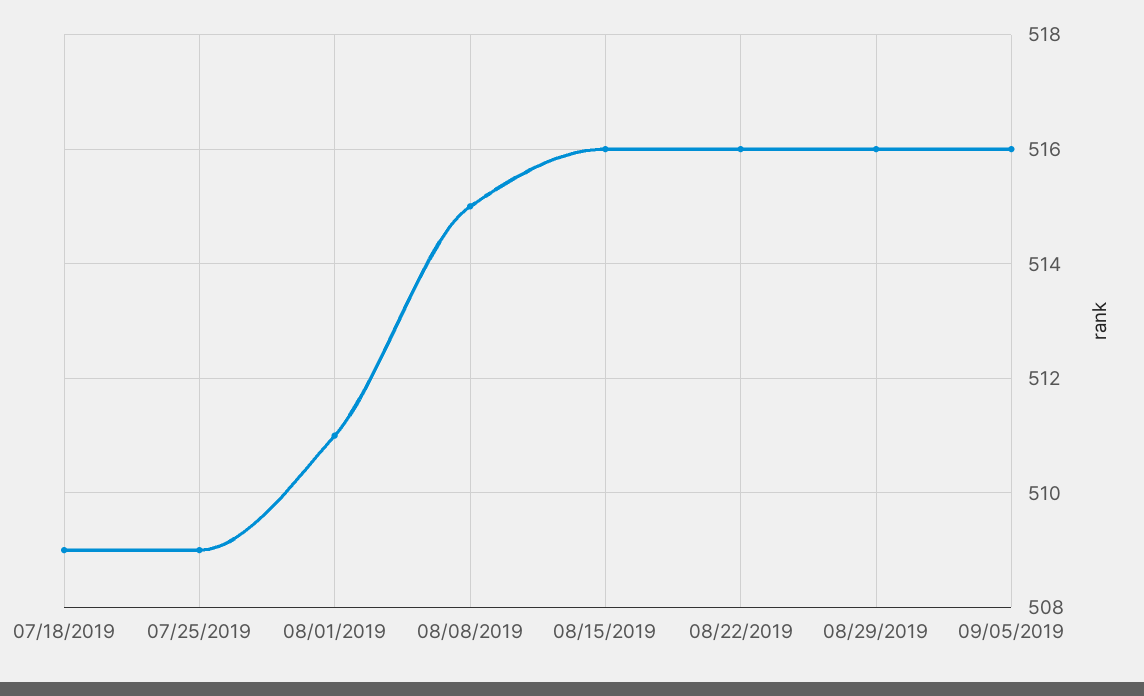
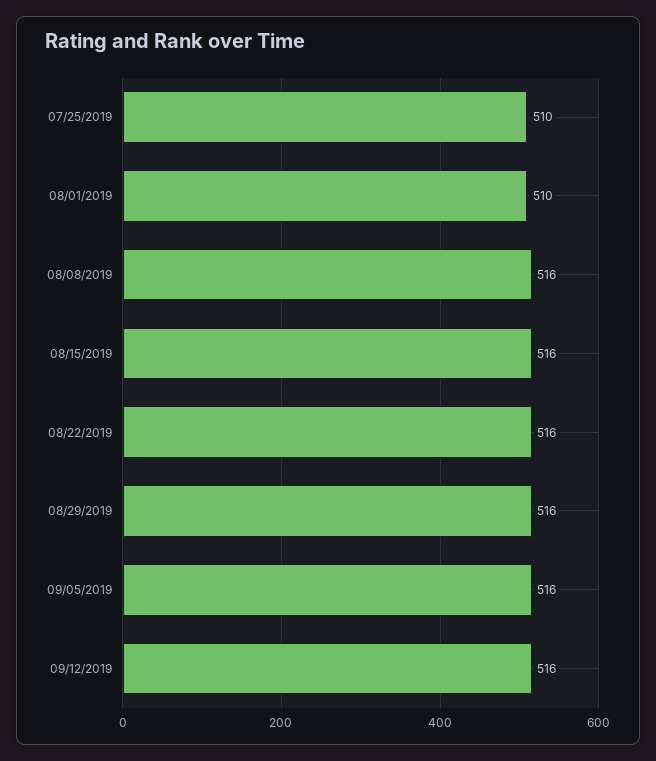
07/18/2019: 509 -> none
07/25/2019: 509 -> 510
08/01/2019: 511 -> 510
08/08/2019: 515 -> 516
09/12/2019: none -> 516

